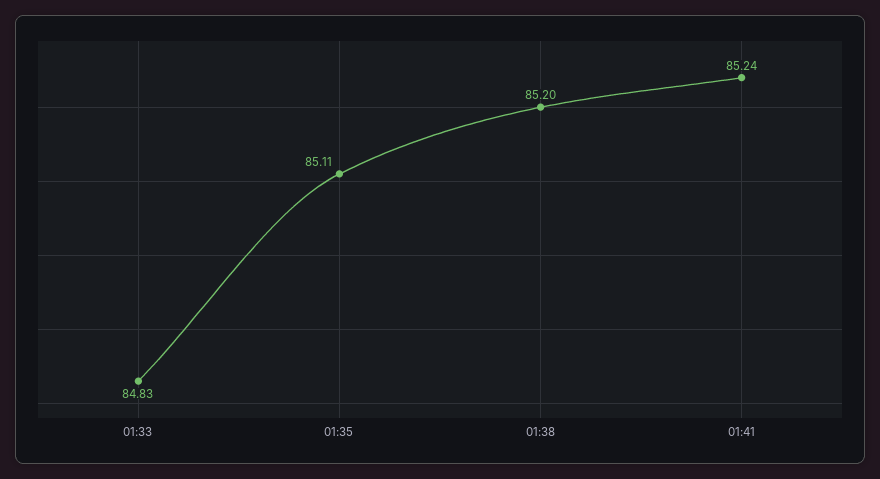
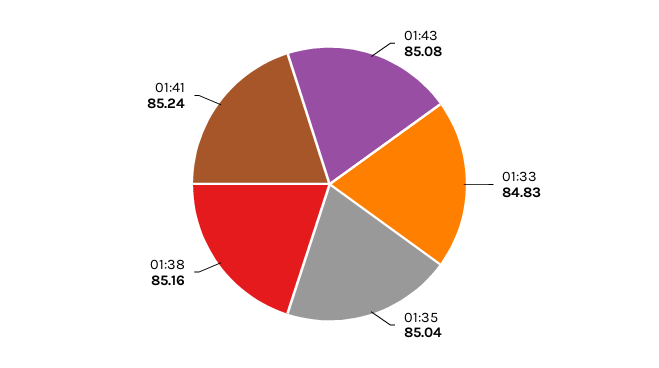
01:35: 85.11 -> 85.04
01:38: 85.2 -> 85.16
01:43: none -> 85.08

